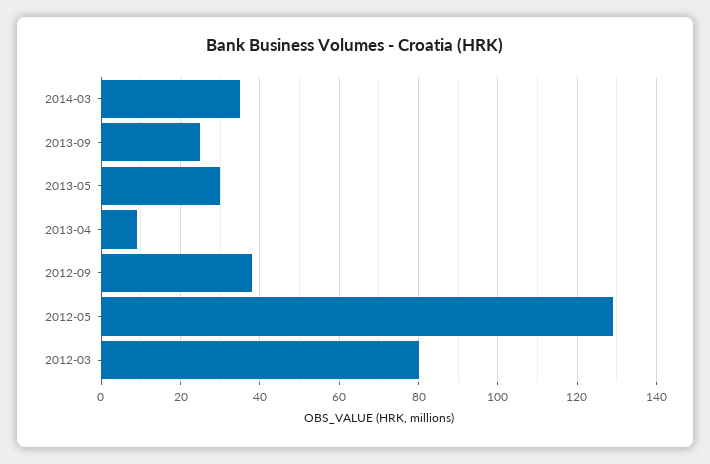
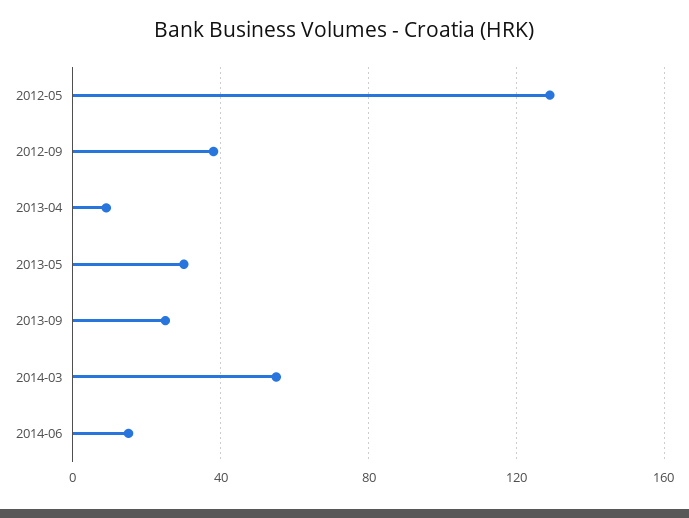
2014-03: 35 -> 55
2012-03: 80 -> none
2014-06: none -> 15

